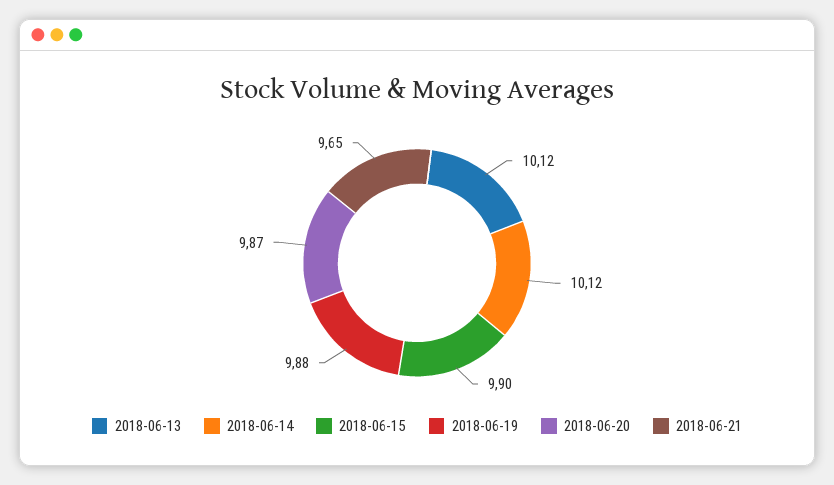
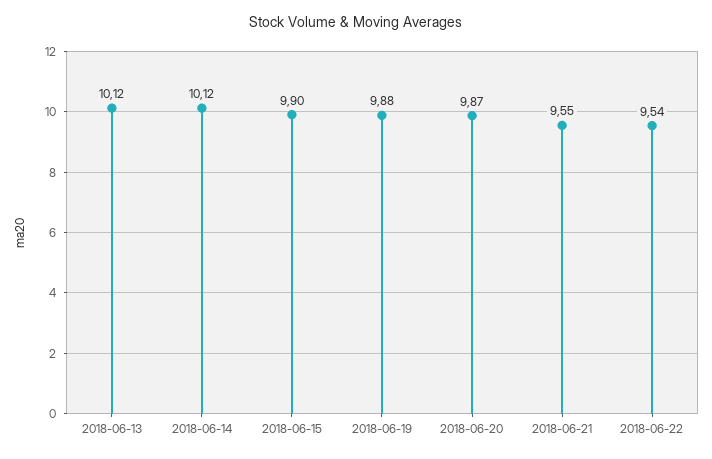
2018-06-21: 9.65 -> 9.55
2018-06-22: none -> 9.54

